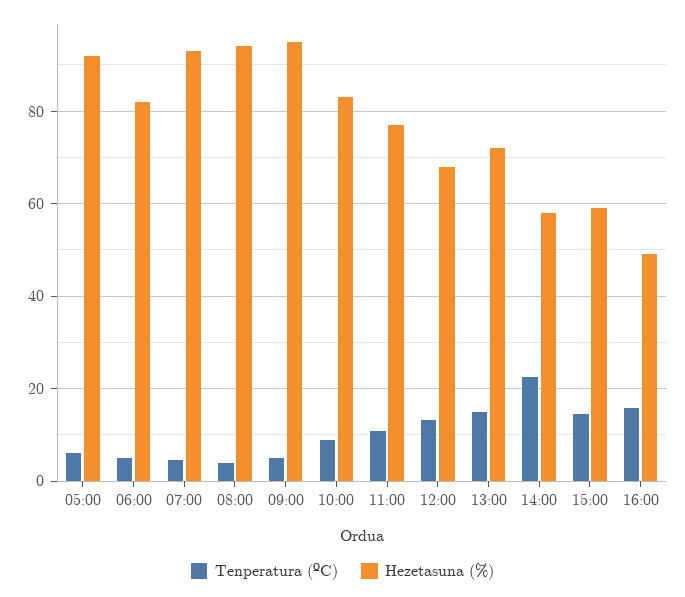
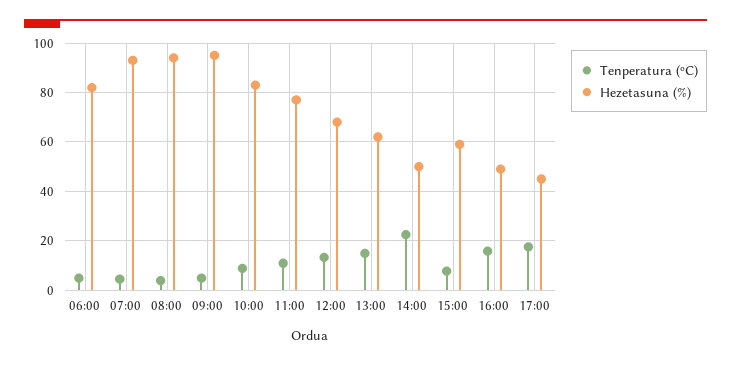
Tenperatura (ºC), 05:00: 6 -> none
Hezetasuna (%), 05:00: 92 -> none
Hezetasuna (%), 13:00: 72 -> 62.5
Hezetasuna (%), 14:00: 58 -> 50
Tenperatura (ºC), 15:00: 14 -> 7.5
Tenperatura (ºC), 17:00: none -> 17.5
Hezetasuna (%), 17:00: none -> 45

